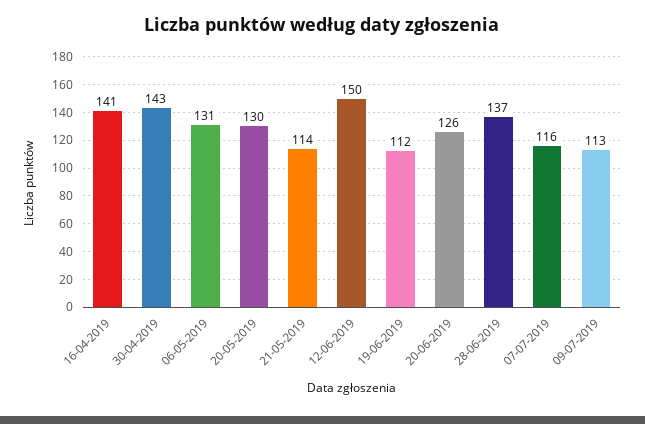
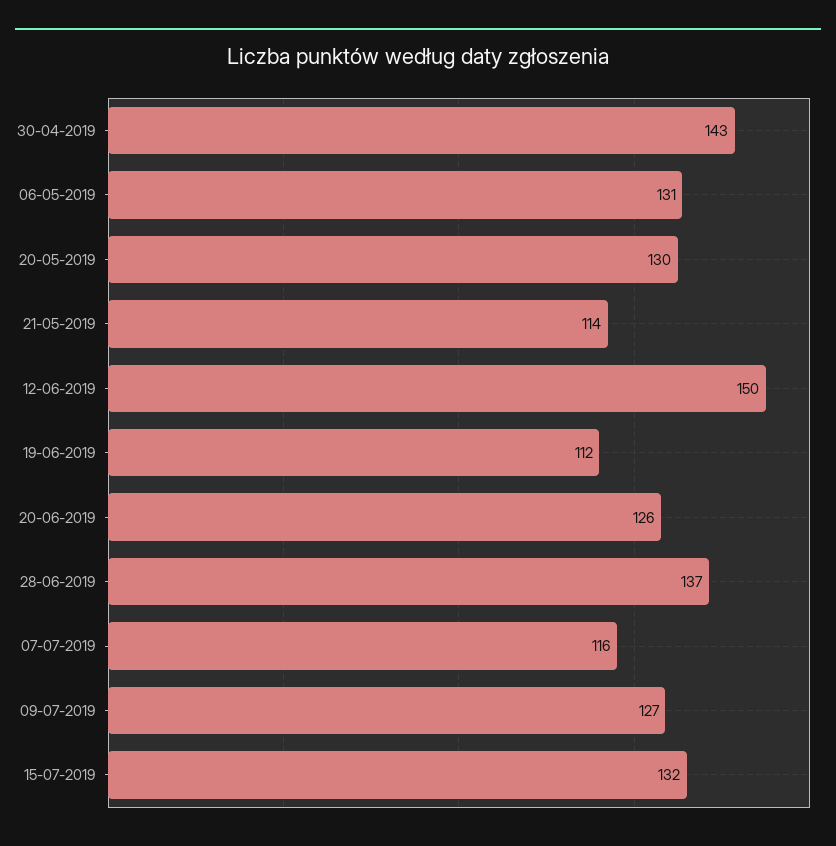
16-04-2019: 141 -> none
09-07-2019: 113 -> 127
15-07-2019: none -> 132

